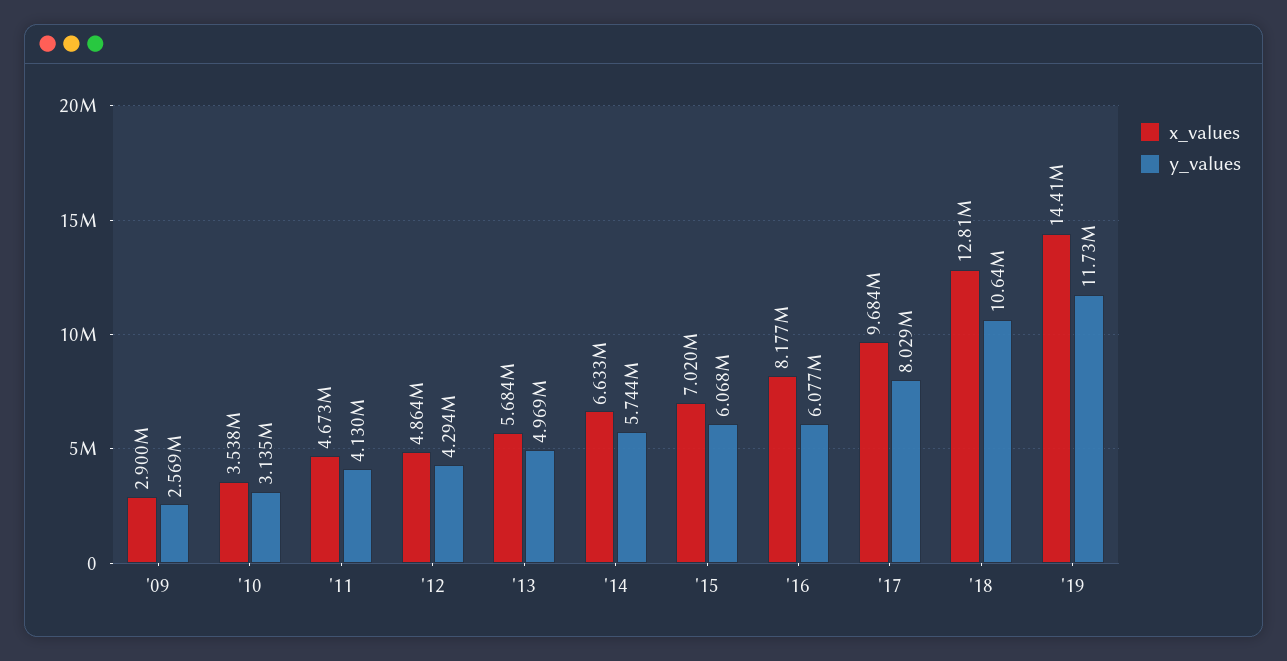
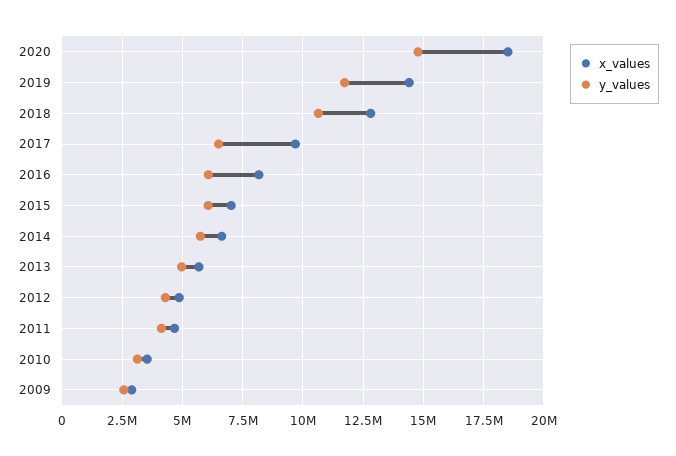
y_values, '17: 8029000 -> 6500000
x_values, 2020: none -> 18500000
y_values, 2020: none -> 14750000

